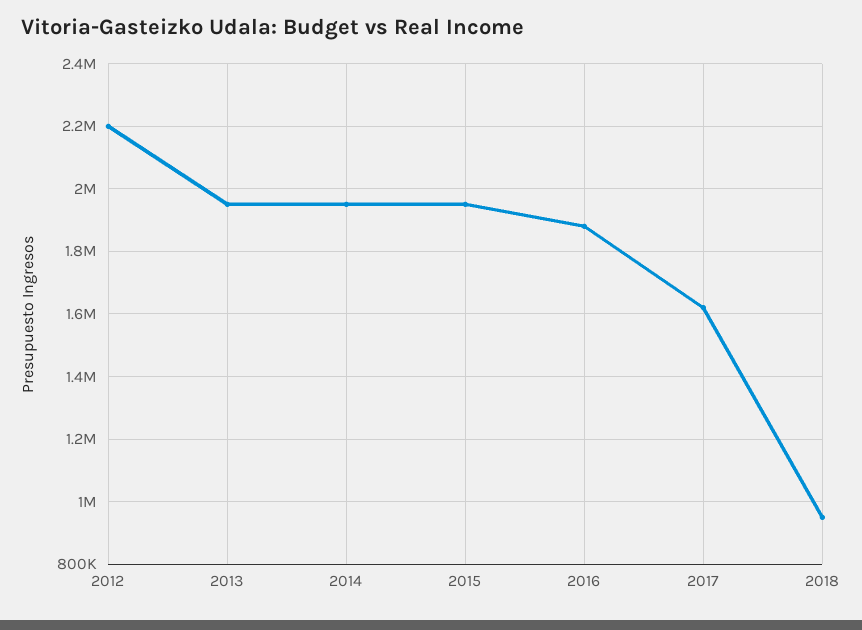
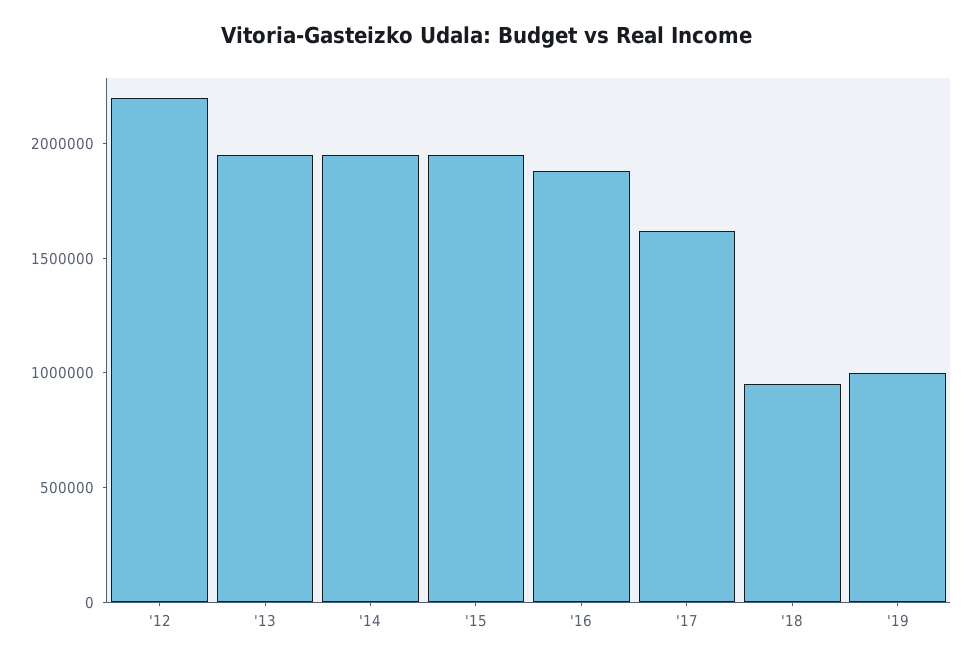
'19: none -> 1000000

